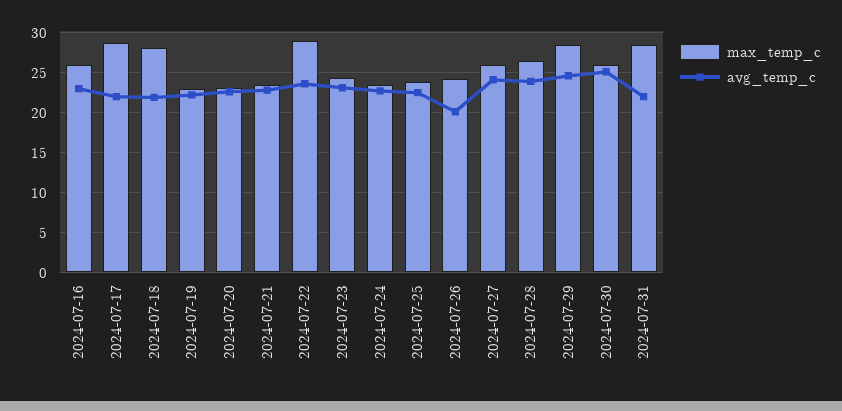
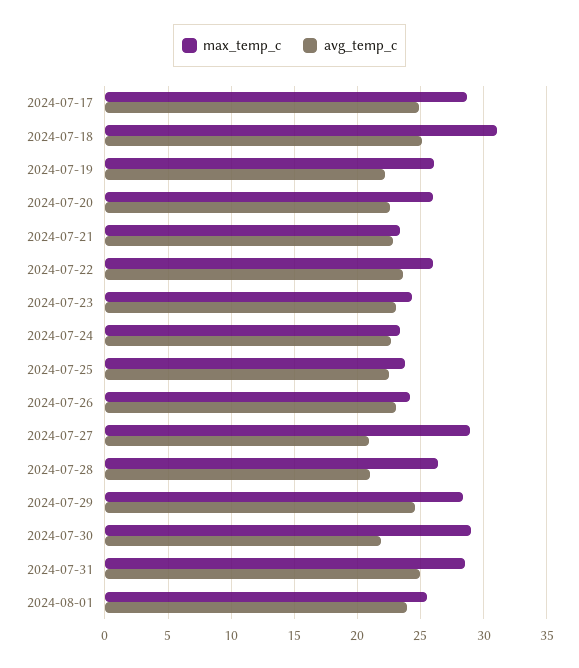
max_temp_c, 2024-07-16: 26 -> none
avg_temp_c, 2024-07-16: 23 -> none
avg_temp_c, 2024-07-17: 22 -> 25
max_temp_c, 2024-07-18: 28 -> 31
avg_temp_c, 2024-07-18: 22 -> 25
max_temp_c, 2024-07-19: 23 -> 26
max_temp_c, 2024-07-20: 23 -> 26
max_temp_c, 2024-07-22: 29 -> 26
avg_temp_c, 2024-07-26: 20 -> 23
max_temp_c, 2024-07-27: 26 -> 29
avg_temp_c, 2024-07-27: 24 -> 21
avg_temp_c, 2024-07-28: 24 -> 21
max_temp_c, 2024-07-30: 26 -> 29
avg_temp_c, 2024-07-30: 25 -> 22
avg_temp_c, 2024-07-31: 22 -> 25
max_temp_c, 2024-08-01: none -> 25.5
avg_temp_c, 2024-08-01: none -> 24

